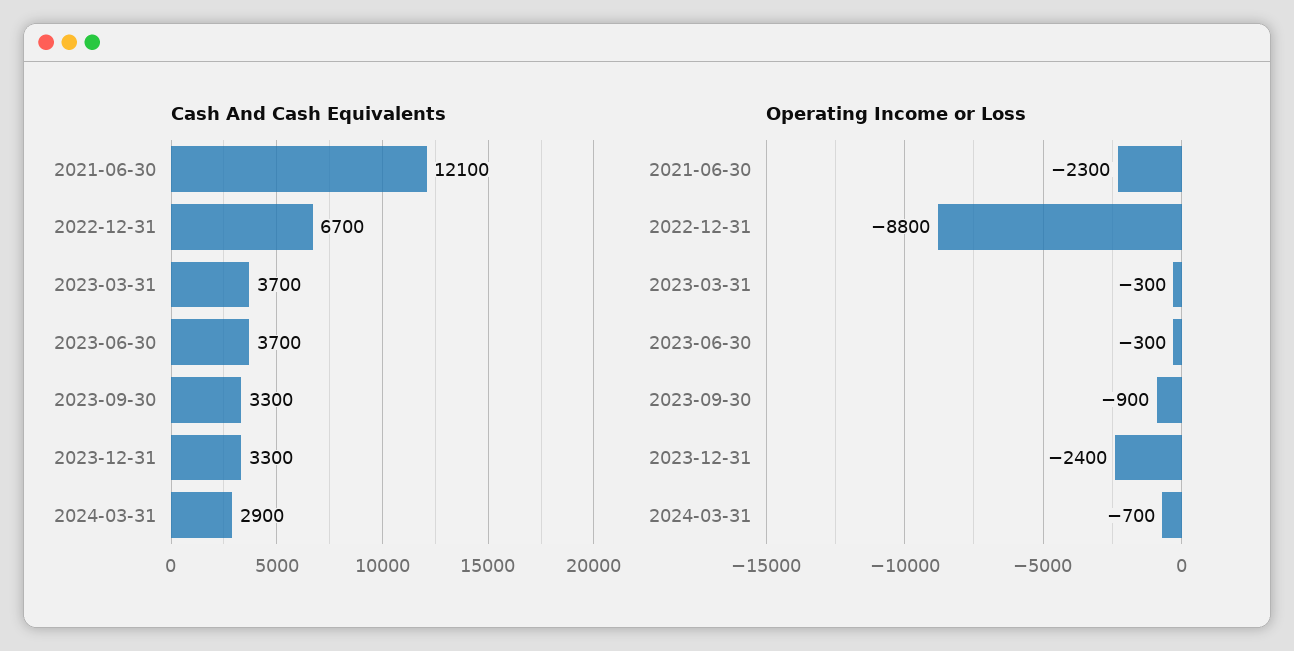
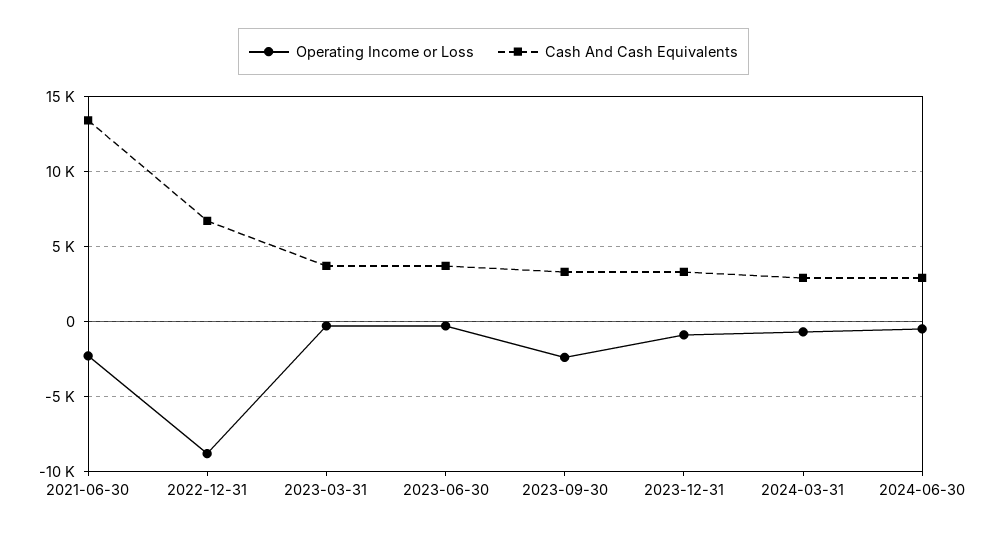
Cash And Cash Equivalents, 2021-06-30: 12100 -> 13500
Operating Income or Loss, 2023-09-30: -900 -> -2500
Operating Income or Loss, 2023-12-31: -2400 -> -1000
Operating Income or Loss, 2024-06-30: none -> -500
Cash And Cash Equivalents, 2024-06-30: none -> 3000

